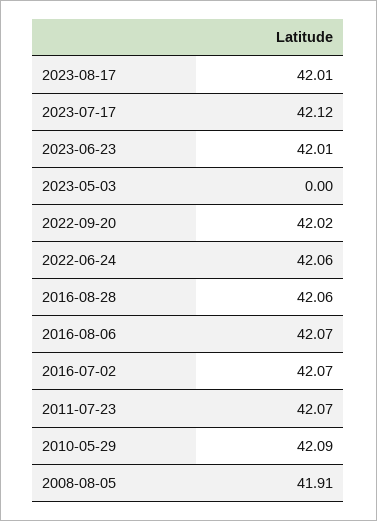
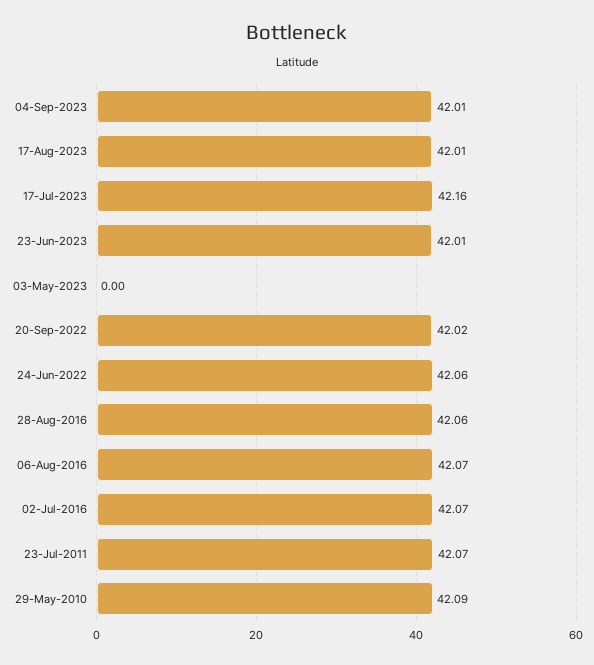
2023-07-17: 42.12 -> 42.16
2008-08-05: 41.91 -> none
04-Sep-2023: none -> 42.01

